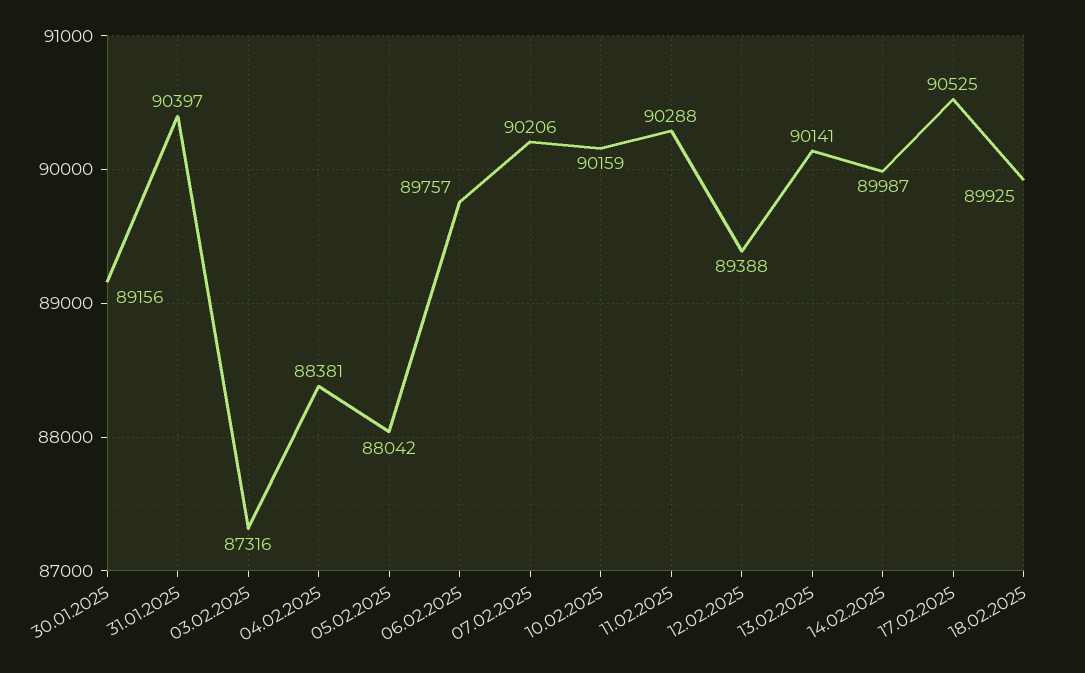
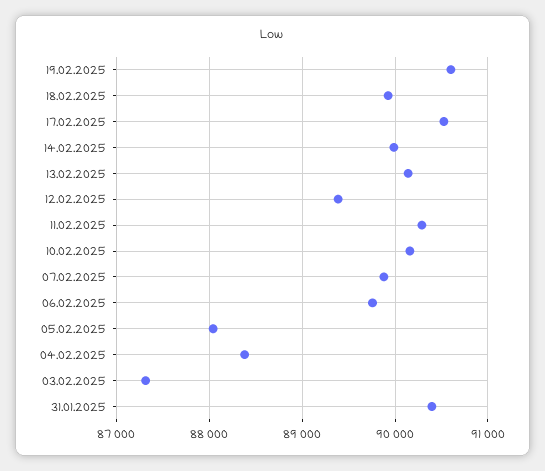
30.01.2025: 89156 -> none
07.02.2025: 90206 -> 89900
19.02.2025: none -> 90600

